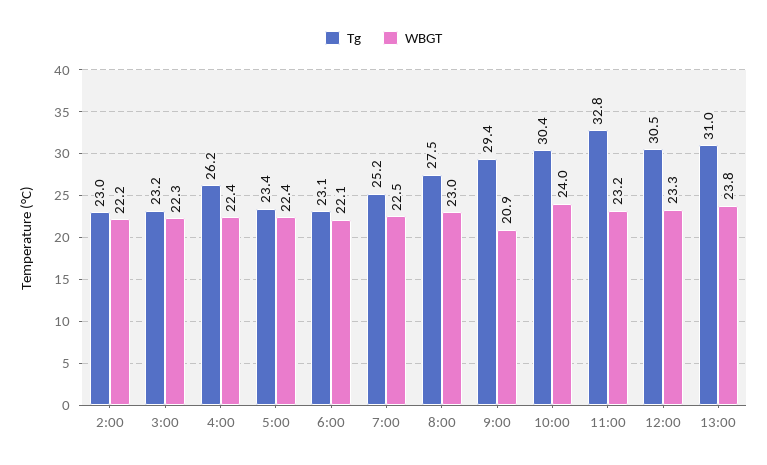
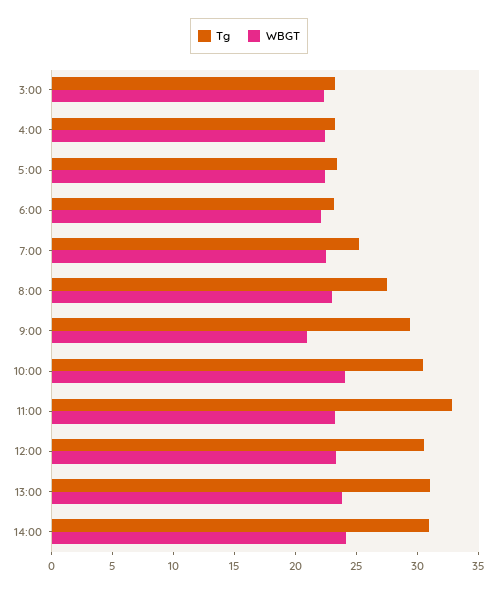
Tg, 2:00: 23 -> none
WBGT, 2:00: 22.2 -> none
Tg, 4:00: 26.2 -> 23
Tg, 14:00: none -> 31
WBGT, 14:00: none -> 24

